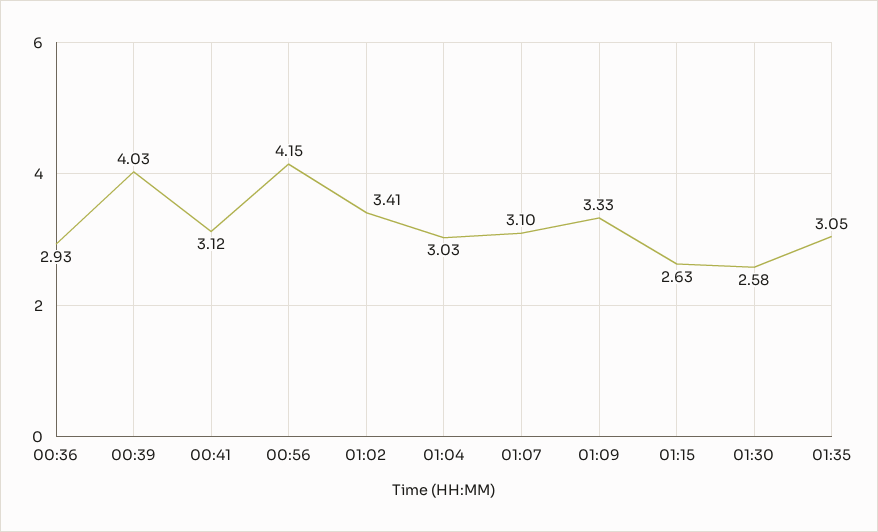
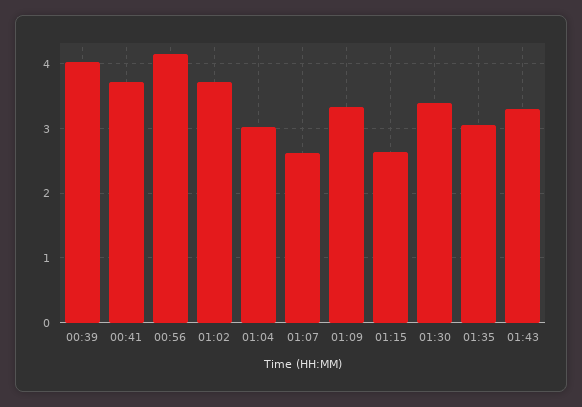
00:36: 2.93 -> none
00:41: 3.12 -> 3.7
01:02: 3.41 -> 3.7
01:07: 3.1 -> 2.6
01:30: 2.58 -> 3.4
01:43: none -> 3.3

